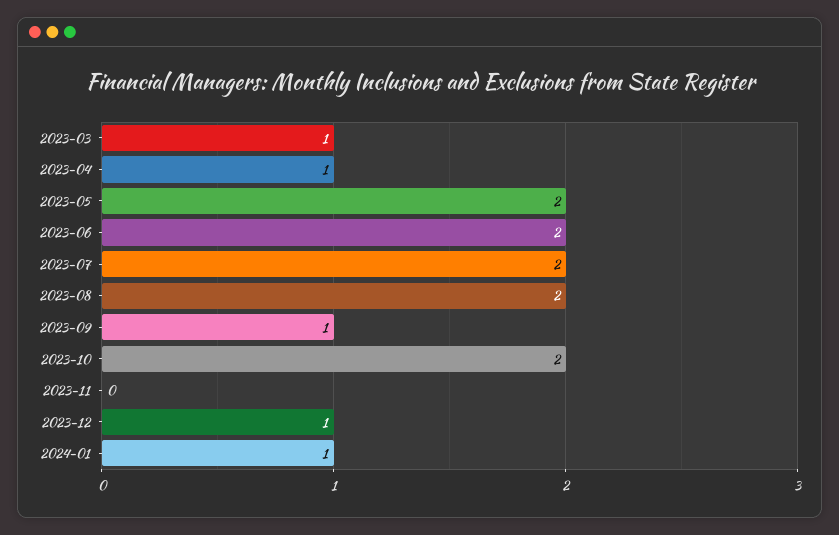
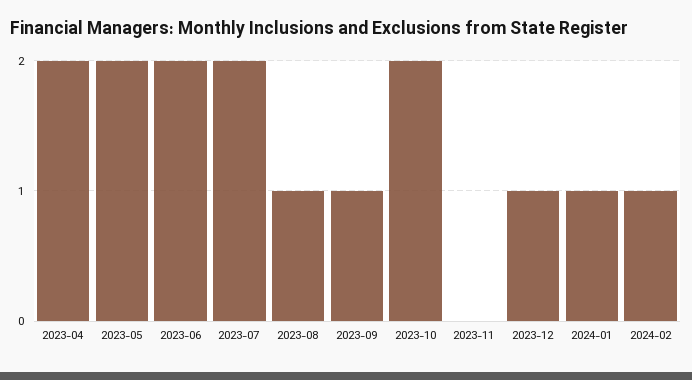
2023-03: 1 -> none
2023-04: 1 -> 2
2023-08: 2 -> 1
2024-02: none -> 1

